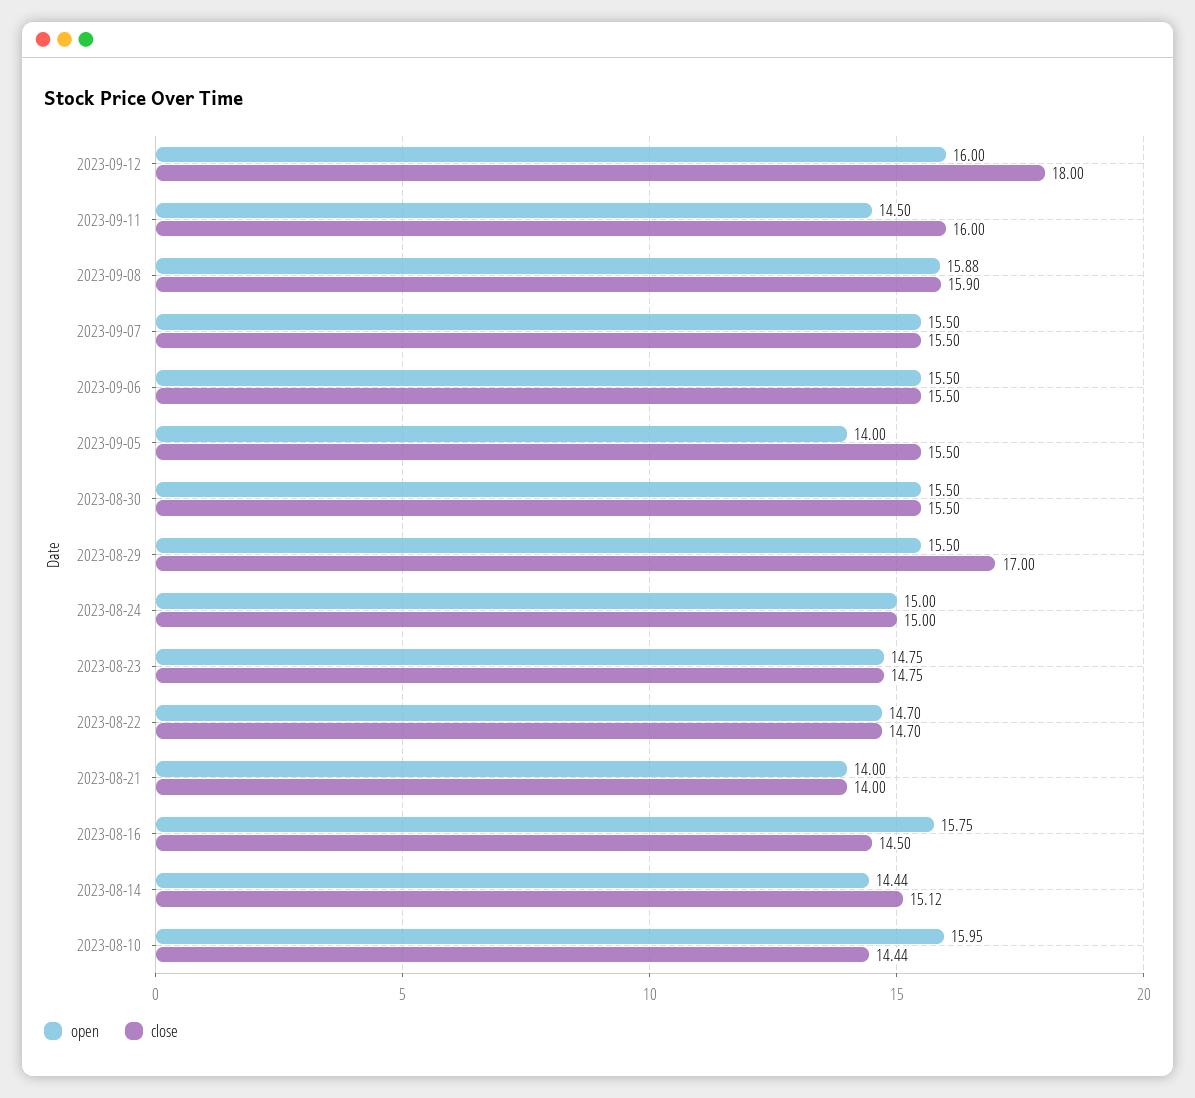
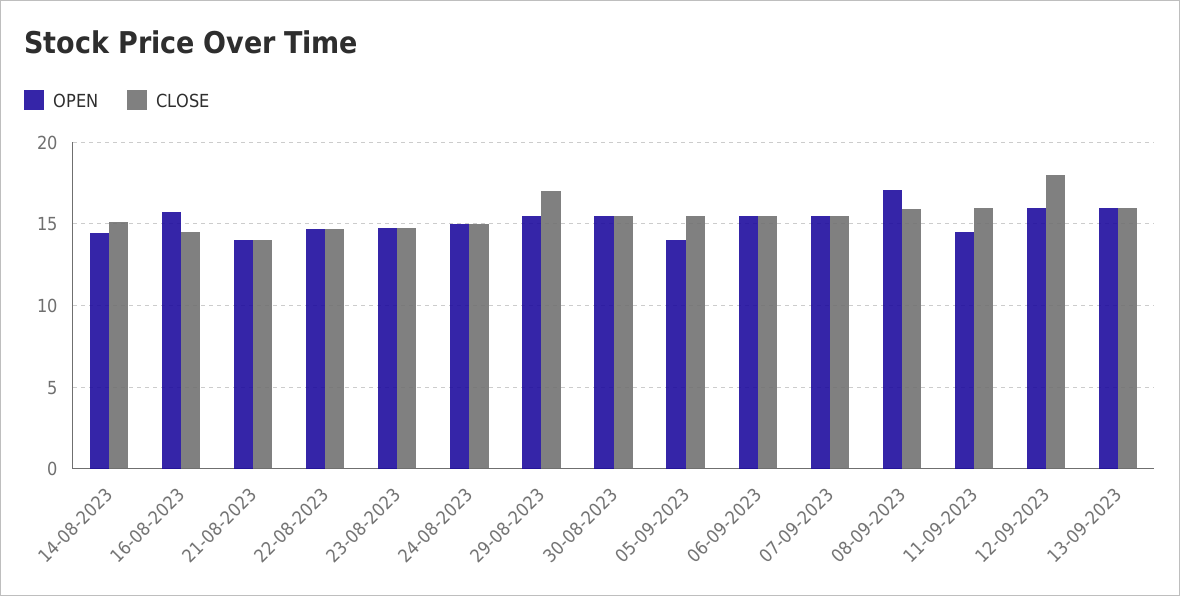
open, 2023-09-08: 15.88 -> 17
open, 2023-08-10: 15.95 -> none
close, 2023-08-10: 14.44 -> none
open, 13-09-2023: none -> 16
close, 13-09-2023: none -> 16

